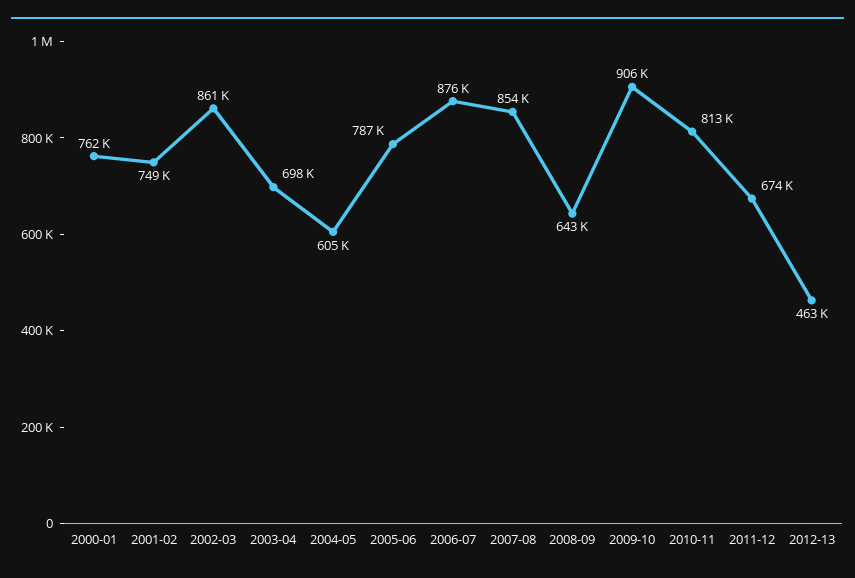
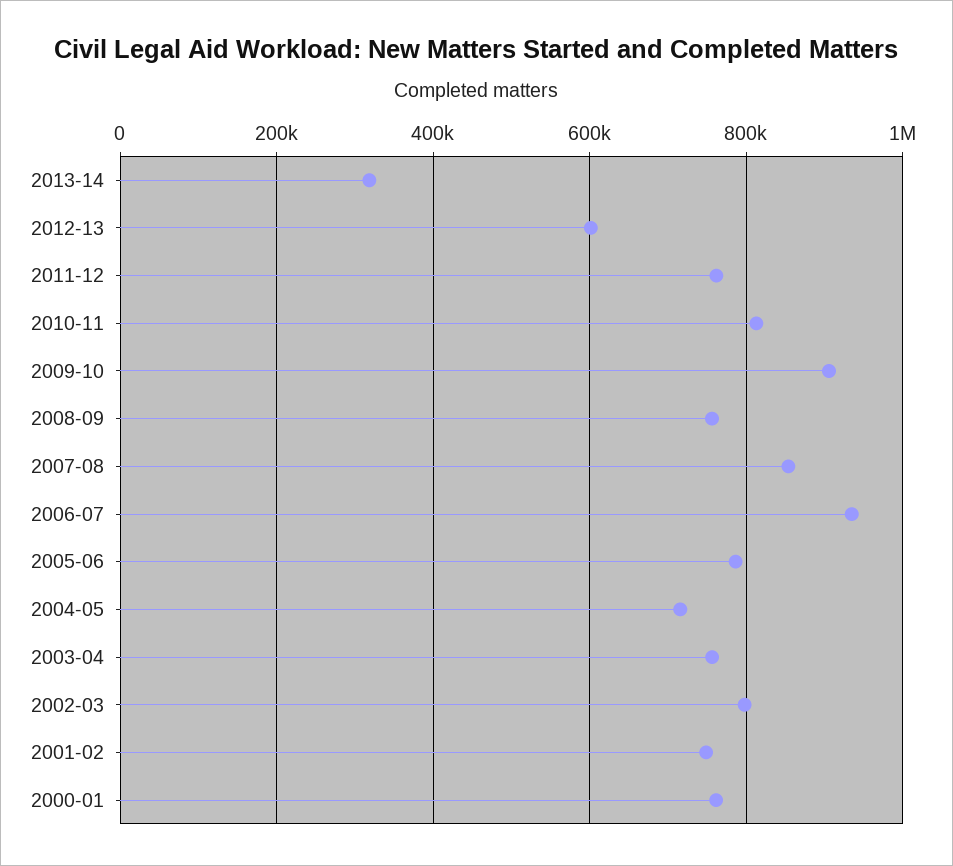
2002-03: 861000 -> 800000
2003-04: 698000 -> 760000
2004-05: 605000 -> 720000
2006-07: 876000 -> 940000
2008-09: 643000 -> 760000
2011-12: 674000 -> 760000
2012-13: 463000 -> 600000
2013-14: none -> 320000

